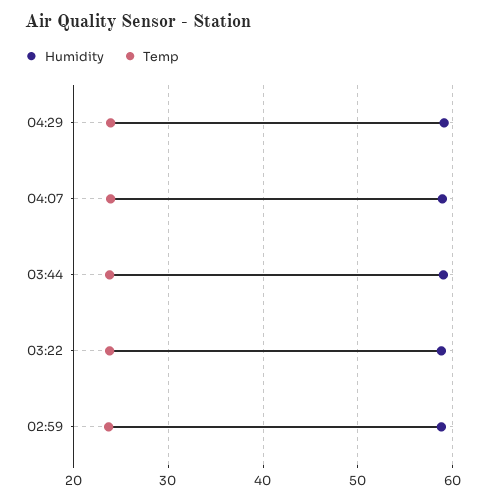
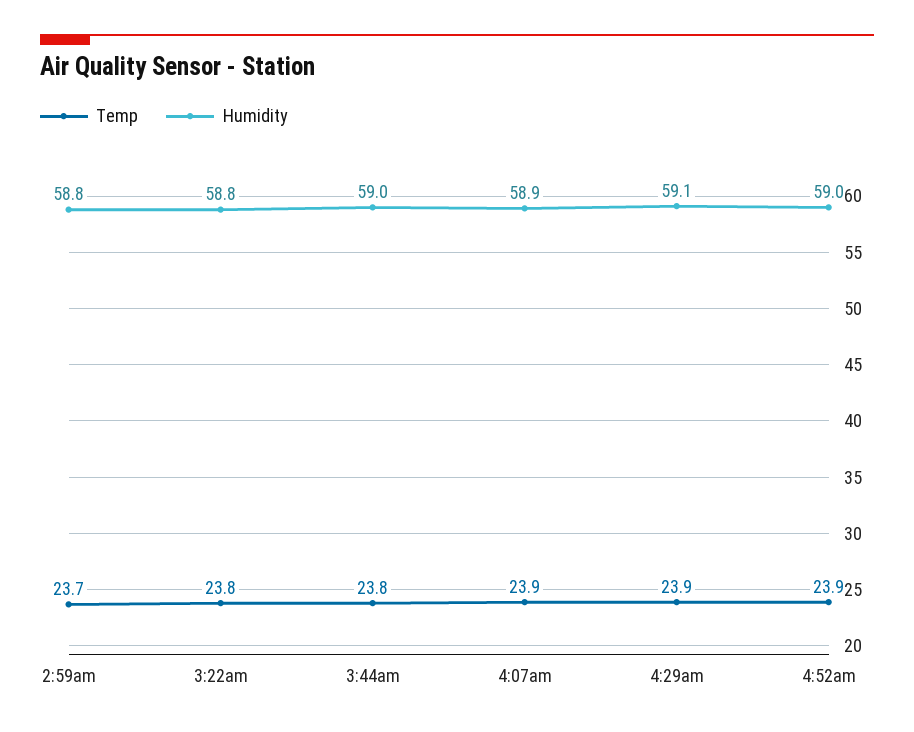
Temp, 4:52am: none -> 23.9
Humidity, 4:52am: none -> 59

